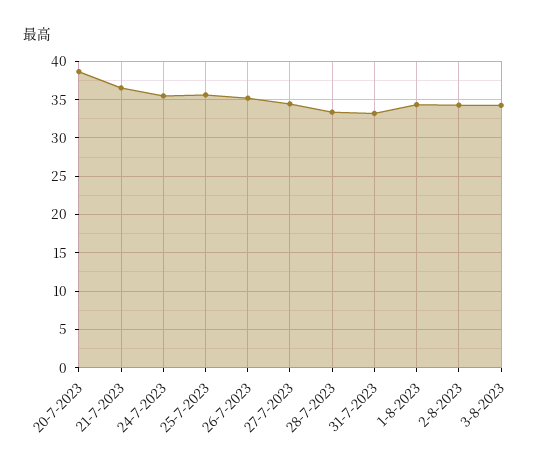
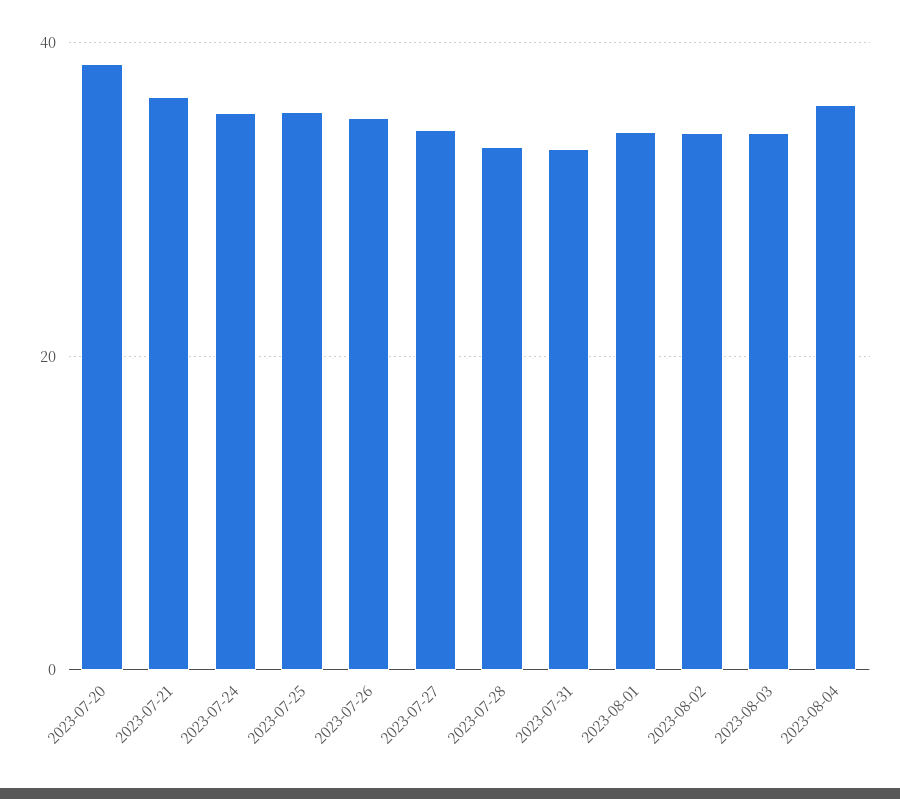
2023-08-04: none -> 36

